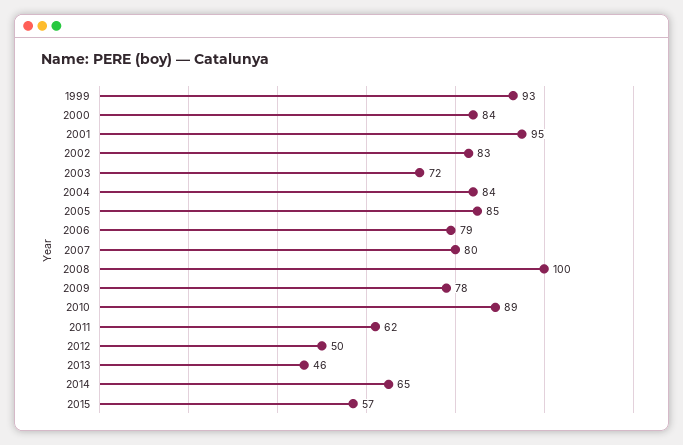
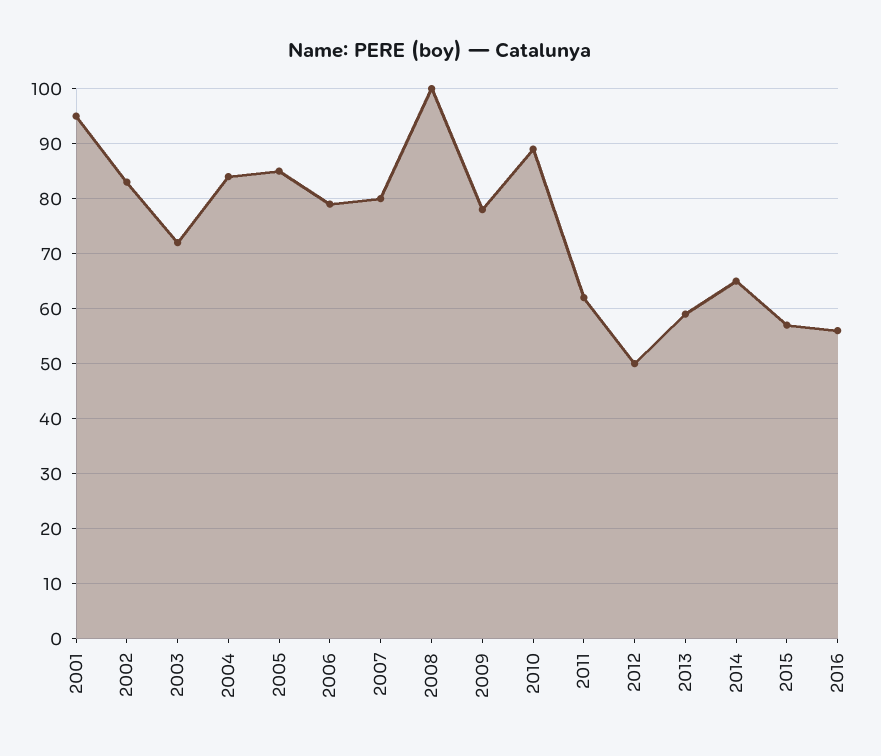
1999: 93 -> none
2000: 84 -> none
2013: 46 -> 60
2016: none -> 55

